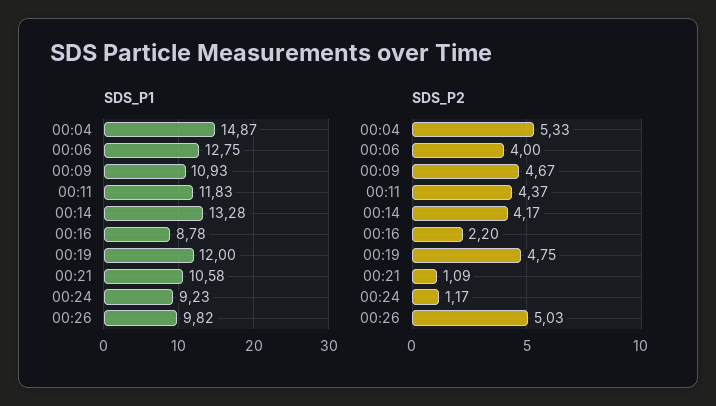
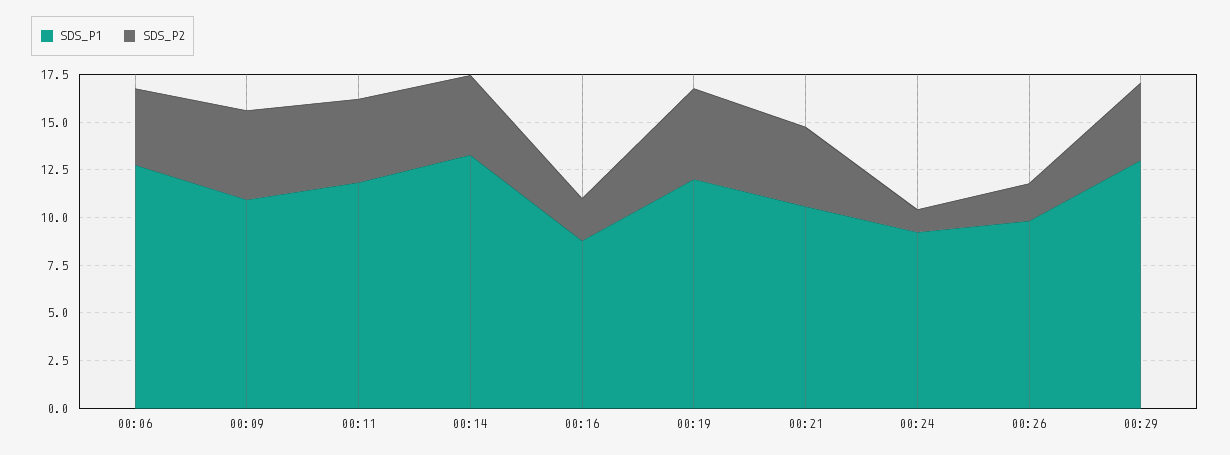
SDS_P1, 00:04: 14.87 -> none
SDS_P2, 00:04: 5.33 -> none
SDS_P2, 00:21: 1.09 -> 4
SDS_P2, 00:26: 5.03 -> 2
SDS_P1, 00:29: none -> 13
SDS_P2, 00:29: none -> 4

